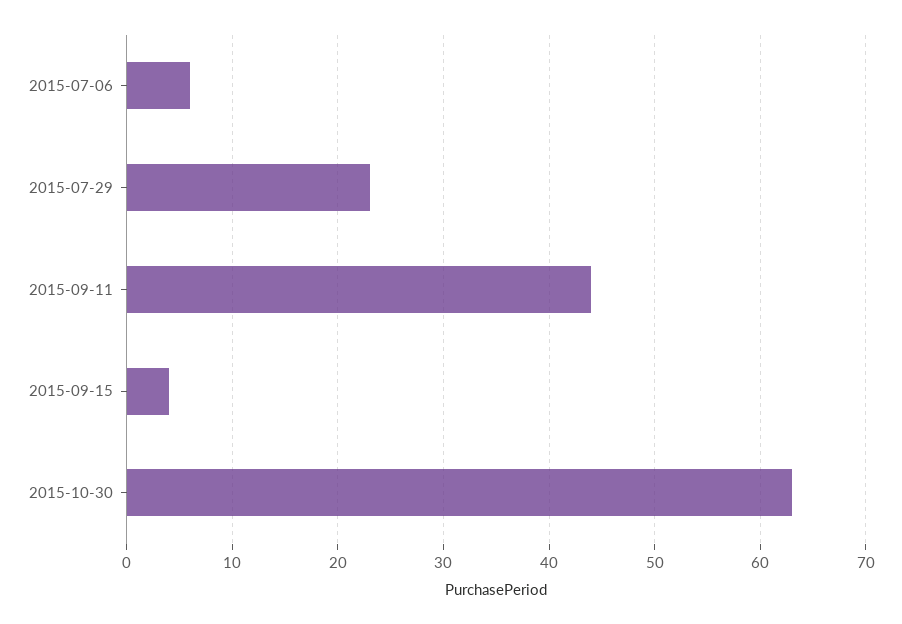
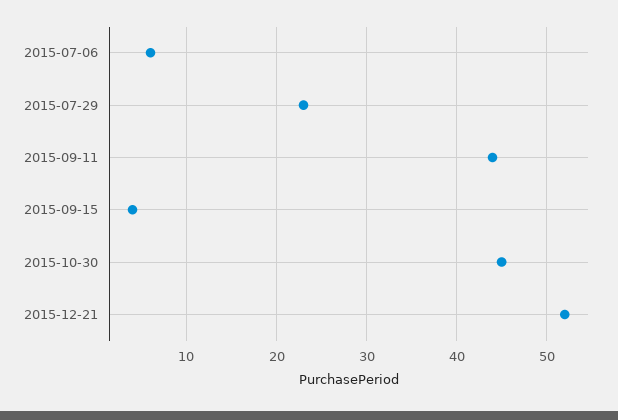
2015-10-30: 63 -> 45
2015-12-21: none -> 52

